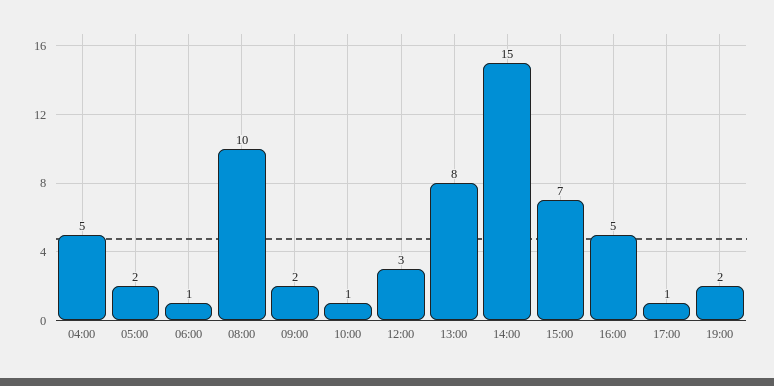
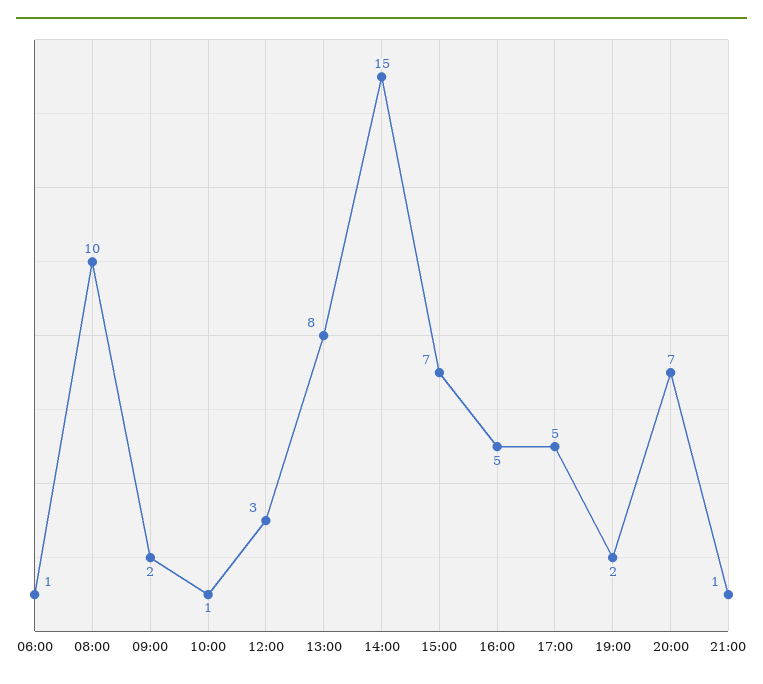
04:00: 5 -> none
05:00: 2 -> none
17:00: 1 -> 5
20:00: none -> 7
21:00: none -> 1

